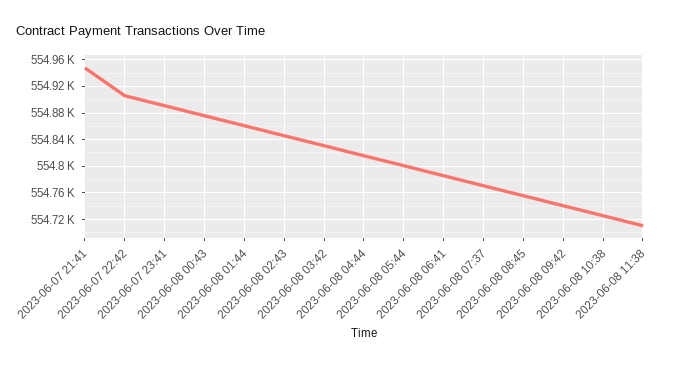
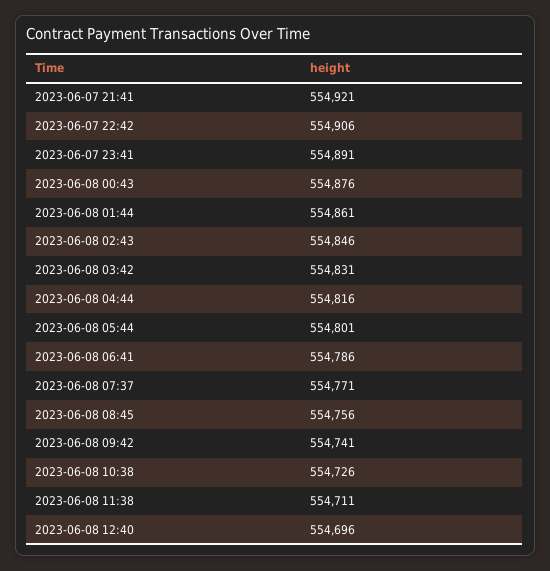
2023-06-07 21:41: 554950 -> 554921
2023-06-08 12:40: none -> 554696

